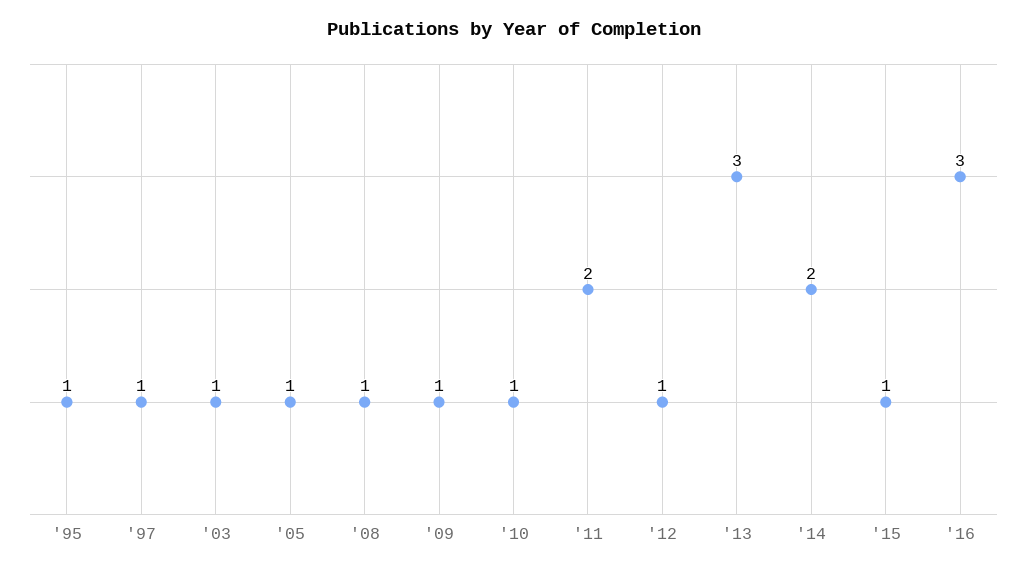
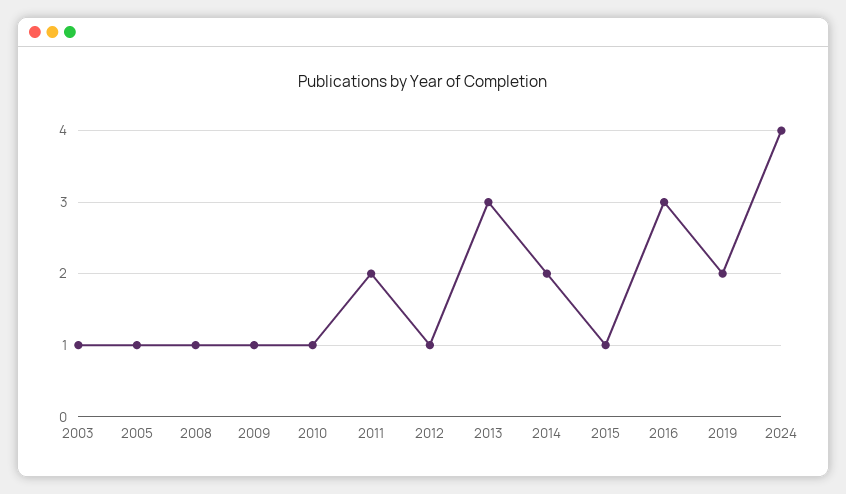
'95: 1 -> none
'97: 1 -> none
2019: none -> 2
2024: none -> 4

